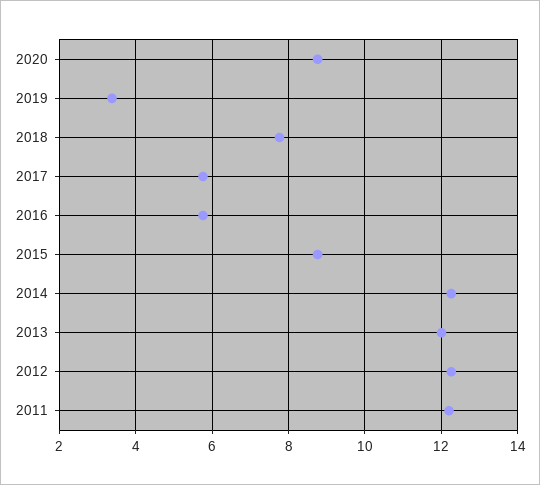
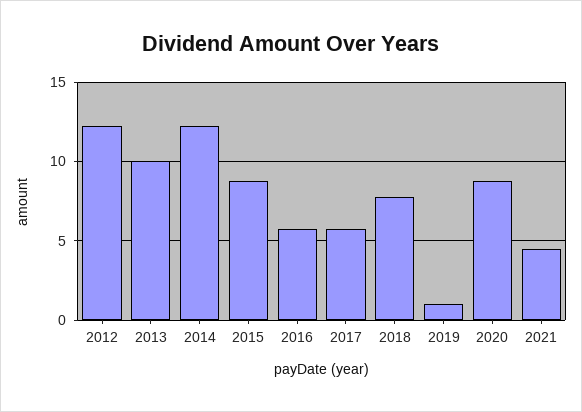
2019: 3.4 -> 1
2013: 12 -> 10
2011: 12.2 -> none
2021: none -> 4.5

